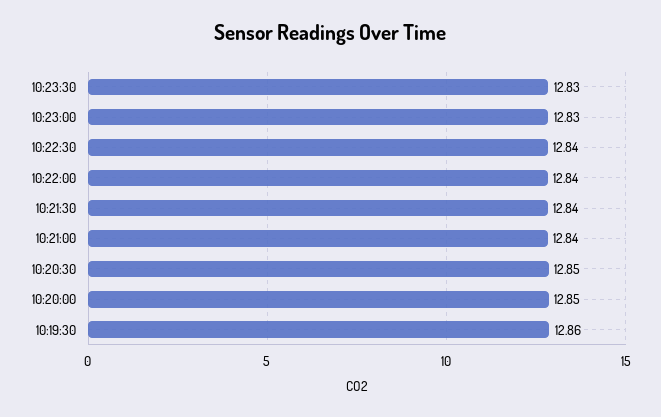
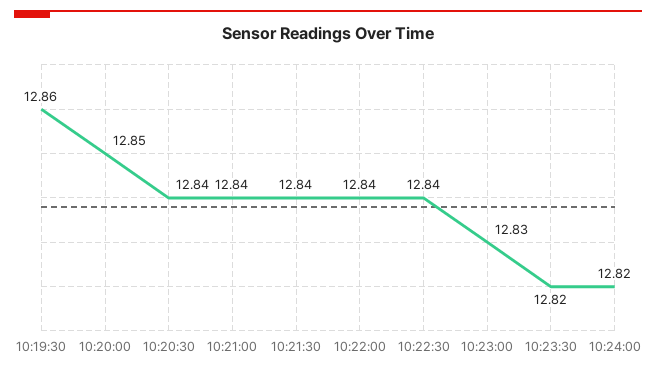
10:23:30: 12.83 -> 12.82
10:20:30: 12.85 -> 12.84
10:24:00: none -> 12.82

